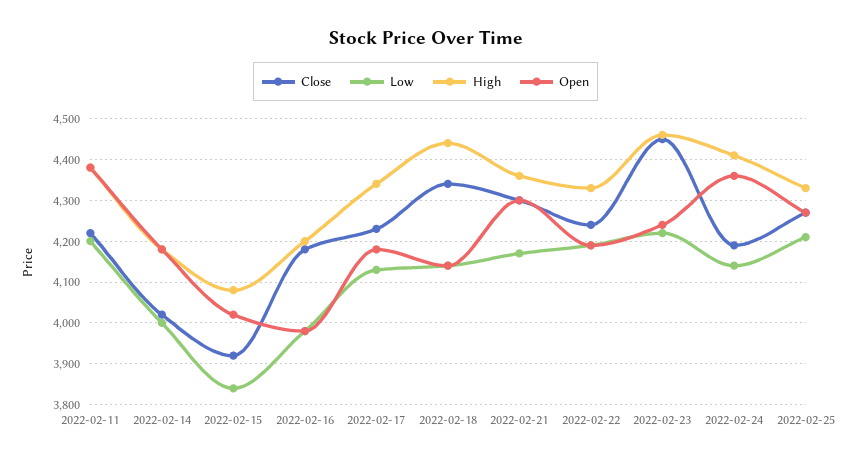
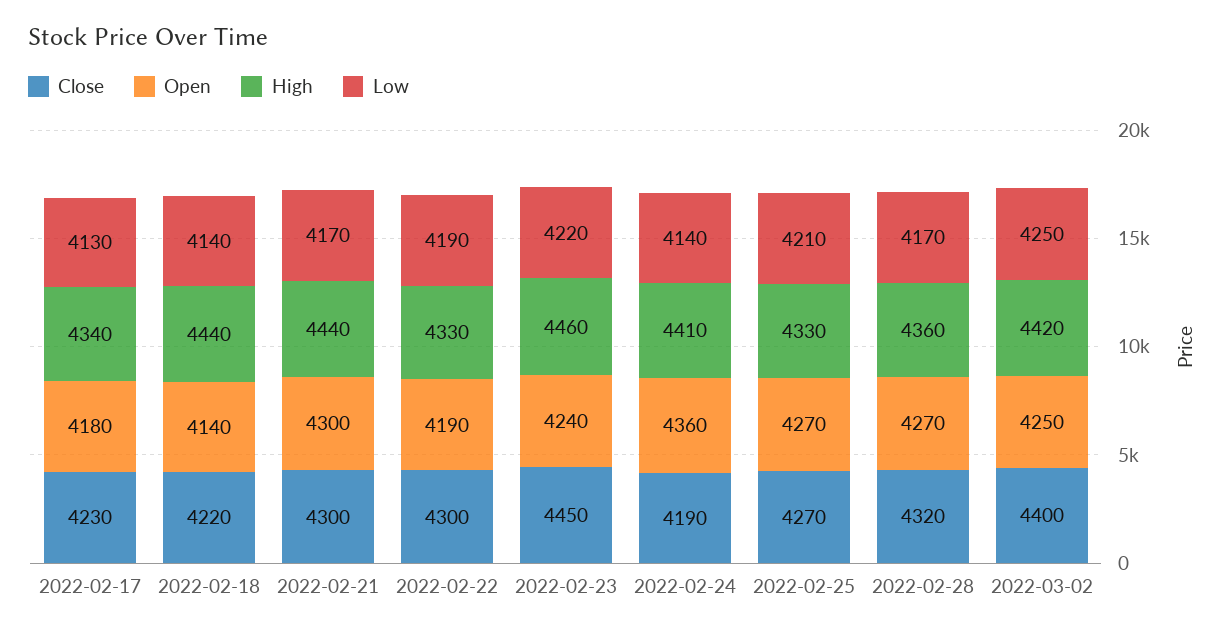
Close, 2022-02-11: 4220 -> none
Low, 2022-02-11: 4200 -> none
High, 2022-02-11: 4380 -> none
Open, 2022-02-11: 4380 -> none
Close, 2022-02-14: 4020 -> none
Low, 2022-02-14: 4000 -> none
High, 2022-02-14: 4180 -> none
Open, 2022-02-14: 4180 -> none
Close, 2022-02-15: 3920 -> none
Low, 2022-02-15: 3840 -> none
High, 2022-02-15: 4080 -> none
Open, 2022-02-15: 4020 -> none
Close, 2022-02-16: 4180 -> none
Low, 2022-02-16: 3980 -> none
High, 2022-02-16: 4200 -> none
Open, 2022-02-16: 3980 -> none
Close, 2022-02-18: 4340 -> 4220
High, 2022-02-21: 4360 -> 4440
Close, 2022-02-22: 4240 -> 4300
Close, 2022-02-28: none -> 4320
Open, 2022-02-28: none -> 4270
High, 2022-02-28: none -> 4360
Low, 2022-02-28: none -> 4170
Close, 2022-03-02: none -> 4400
Open, 2022-03-02: none -> 4250
High, 2022-03-02: none -> 4420
Low, 2022-03-02: none -> 4250

